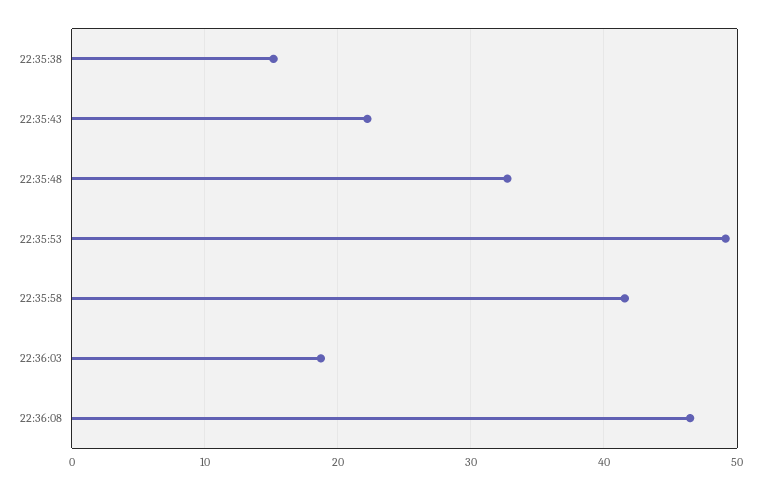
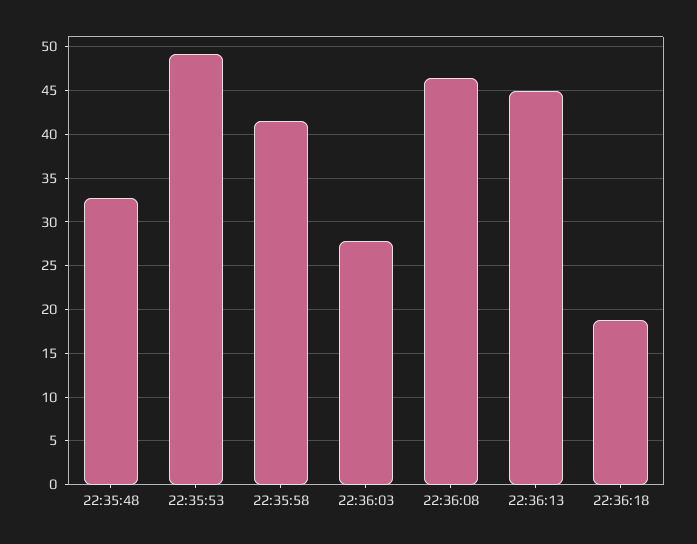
22:35:38: 15 -> none
22:35:43: 22 -> none
22:36:03: 19 -> 28
22:36:13: none -> 45
22:36:18: none -> 19

